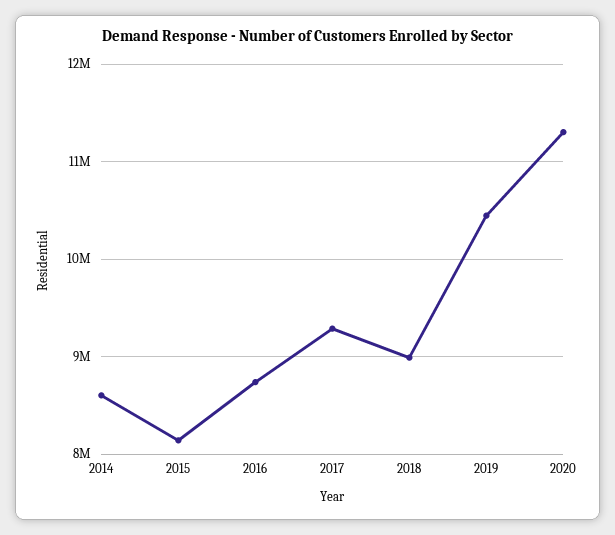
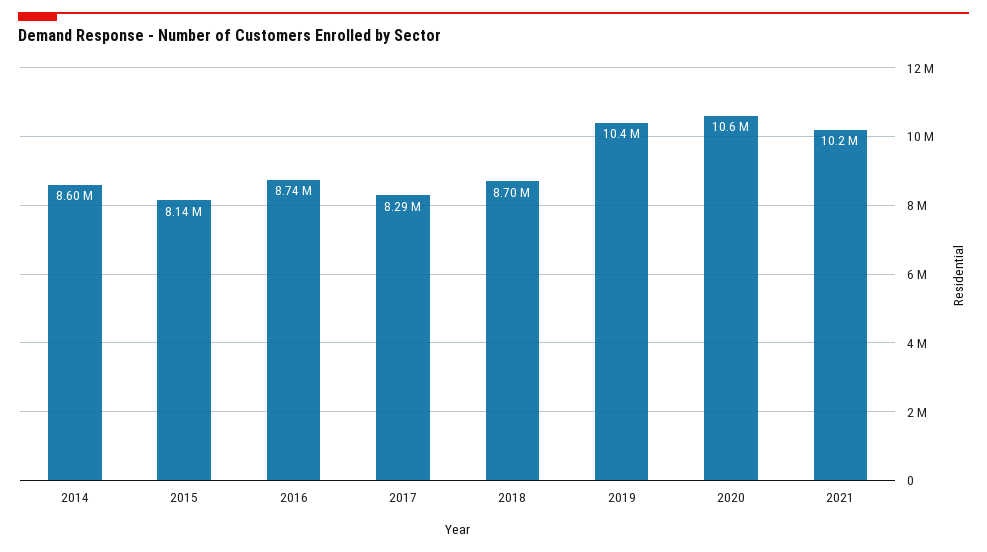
2017: 9300000 -> 8290000
2018: 9000000 -> 8700000
2020: 11300000 -> 10600000
2021: none -> 10200000

